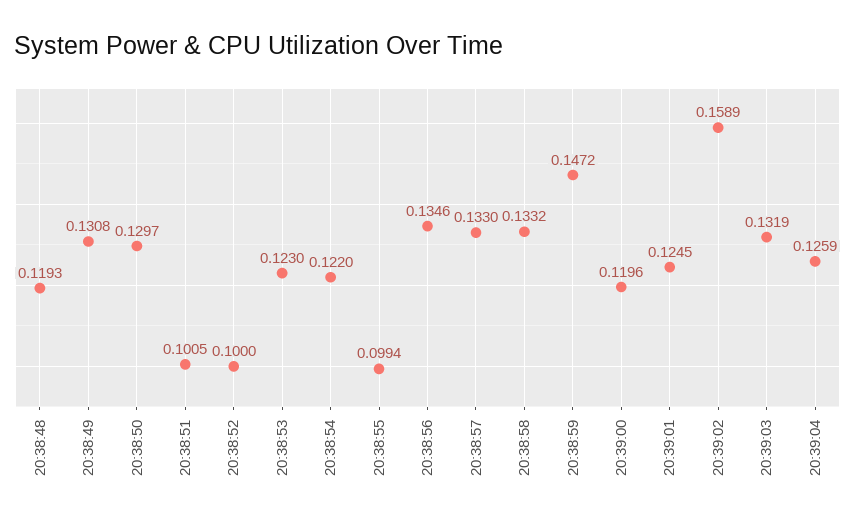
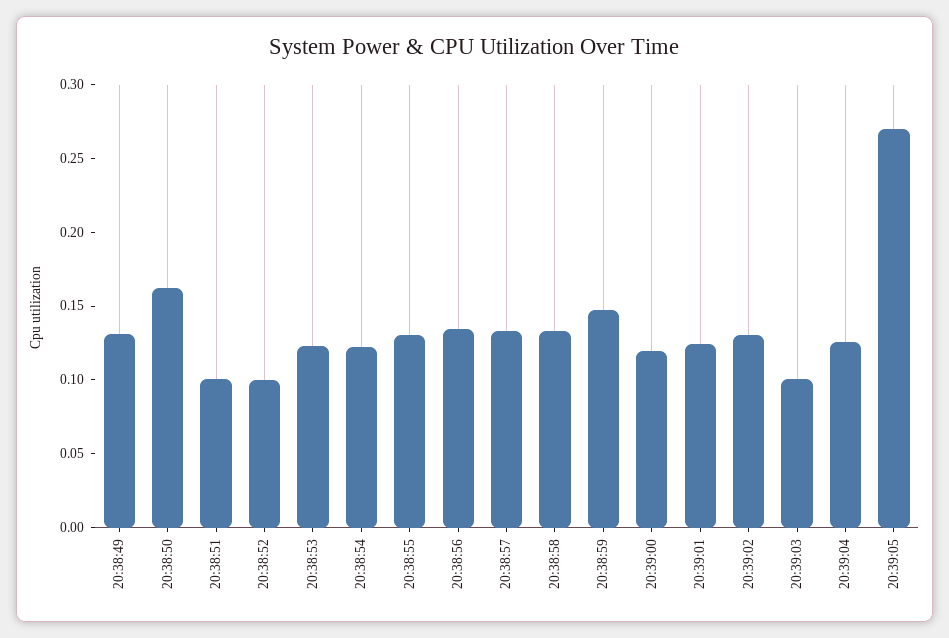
20:38:48: 0.1193 -> none
20:38:50: 0.1297 -> 0.16
20:38:55: 0.0994 -> 0.13
20:39:02: 0.1589 -> 0.13
20:39:03: 0.1319 -> 0.1
20:39:05: none -> 0.27

